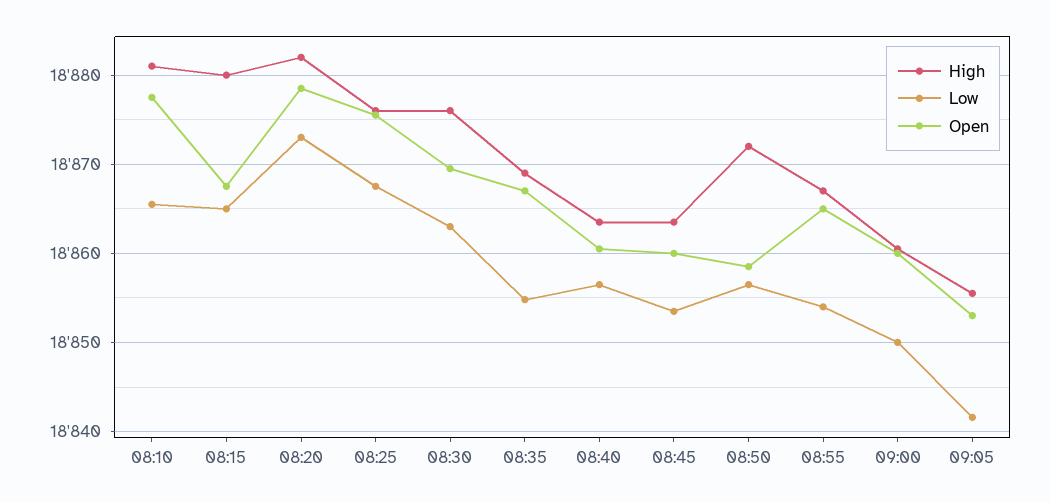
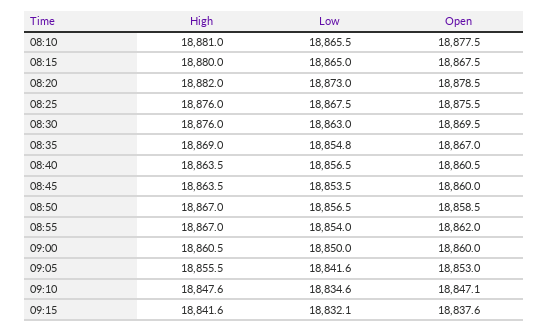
High, 08:50: 18872 -> 18867
Open, 08:55: 18865 -> 18862
High, 09:10: none -> 18847.6
Low, 09:10: none -> 18834.6
Open, 09:10: none -> 18847.1
High, 09:15: none -> 18841.6
Low, 09:15: none -> 18832.1
Open, 09:15: none -> 18837.6

